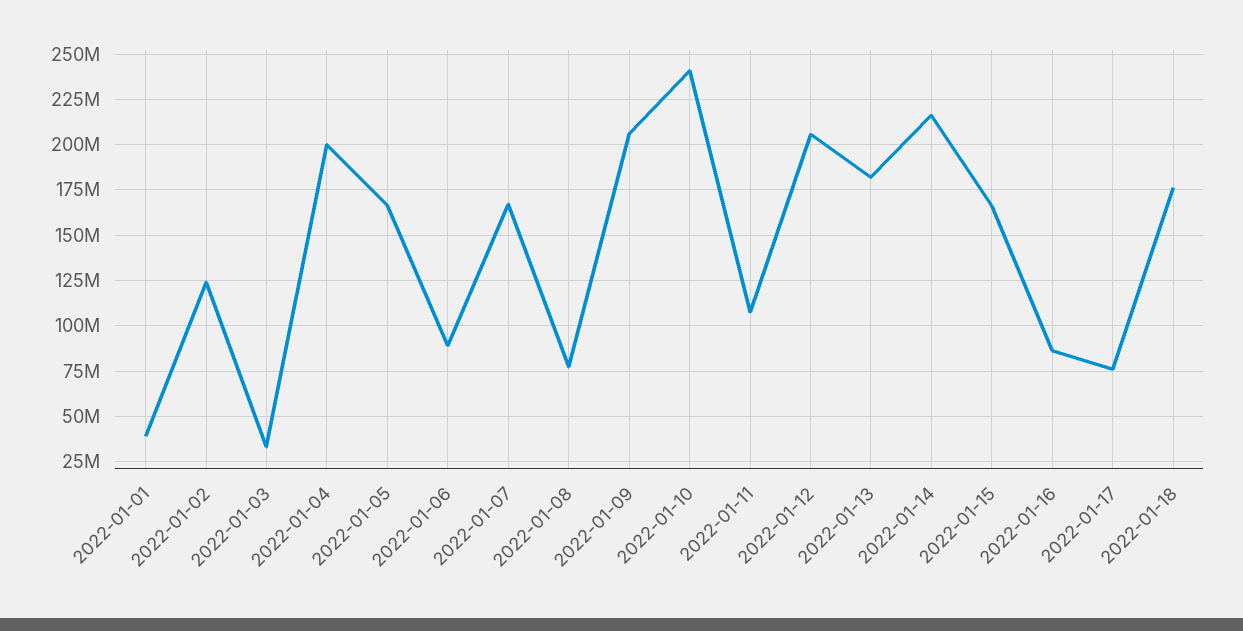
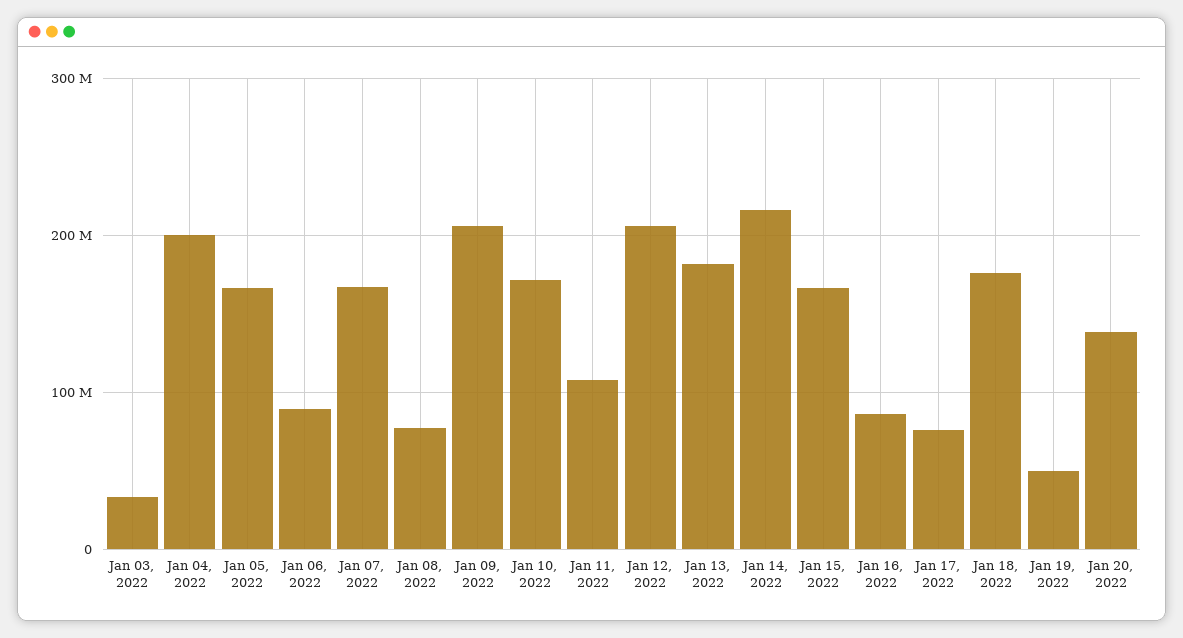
2022-01-01: 40000000 -> none
2022-01-02: 125000000 -> none
2022-01-10: 240000000 -> 170000000
Jan 19, 2022: none -> 50000000
Jan 20, 2022: none -> 140000000

